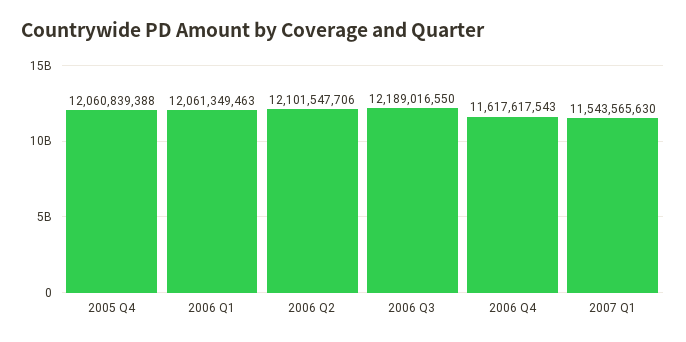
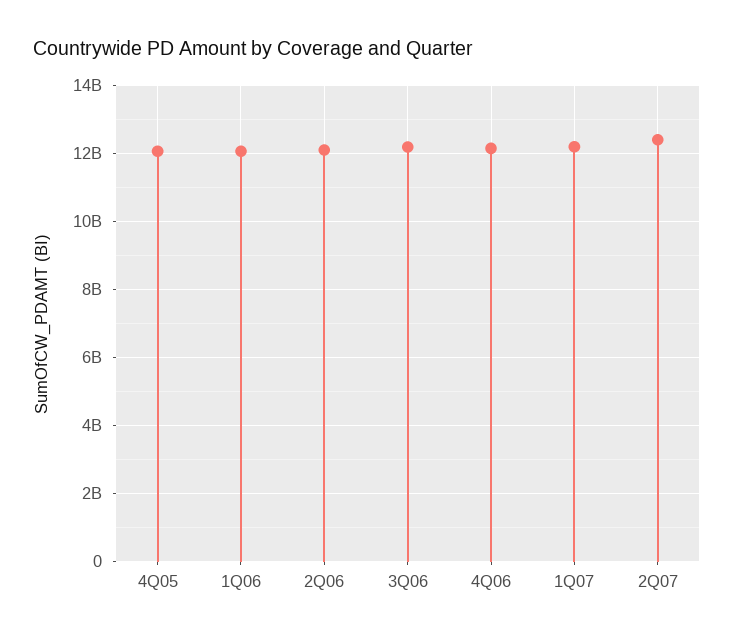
2006 Q4: 11617617543 -> 12200000000
2007 Q1: 11543565630 -> 12200000000
2Q07: none -> 12400000000

